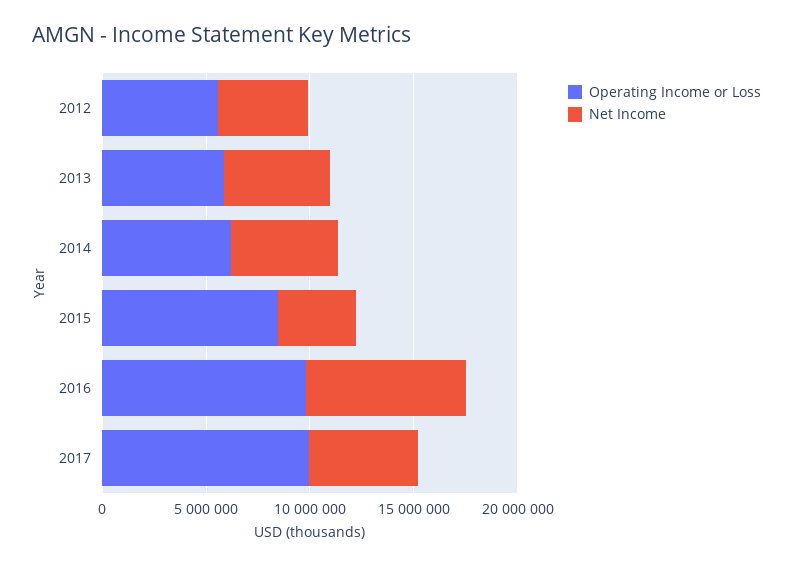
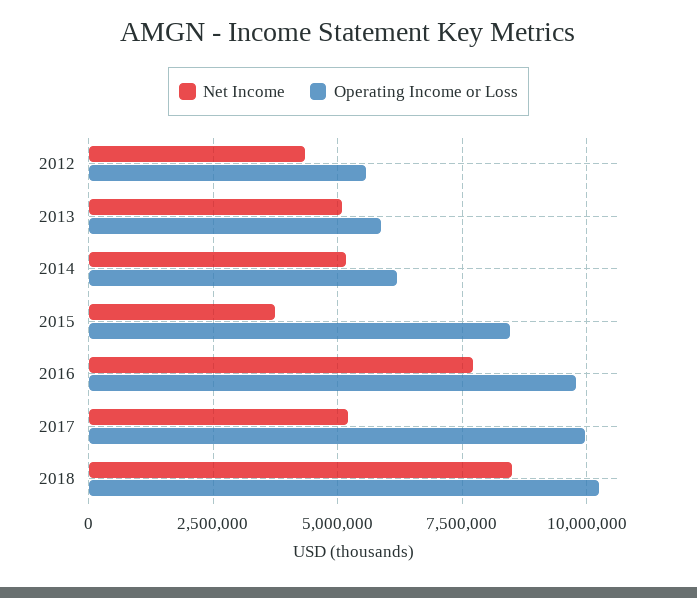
Net Income, 2018: none -> 8500000
Operating Income or Loss, 2018: none -> 10250000

